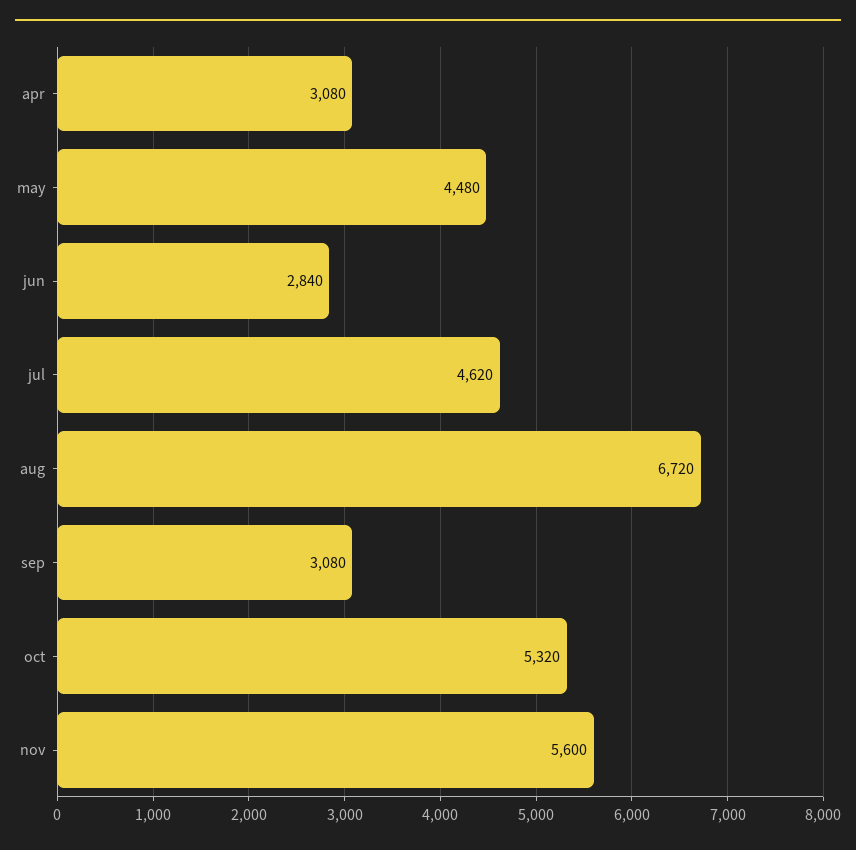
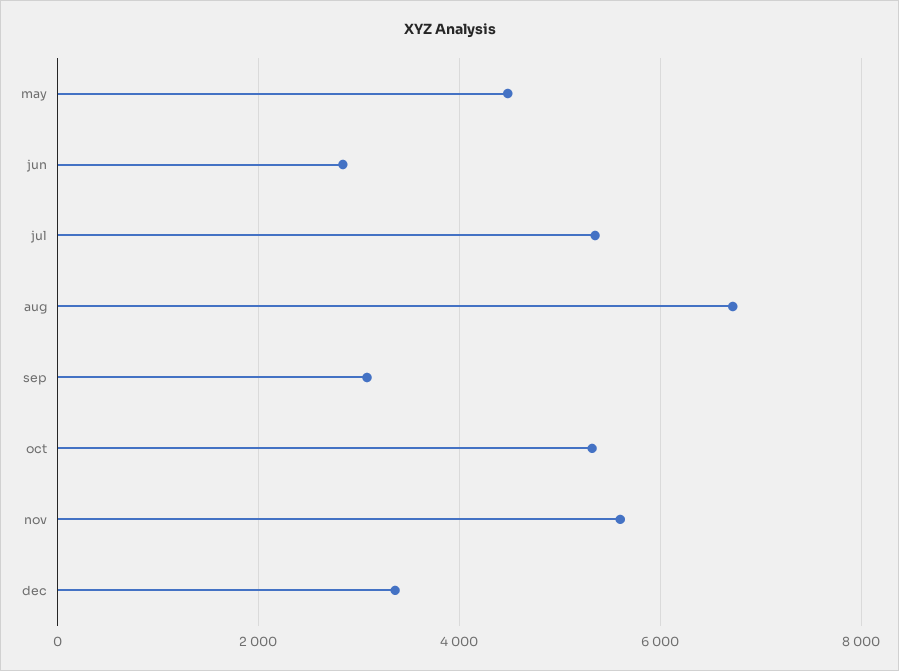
apr: 3080 -> none
jul: 4620 -> 5400
dec: none -> 3400

